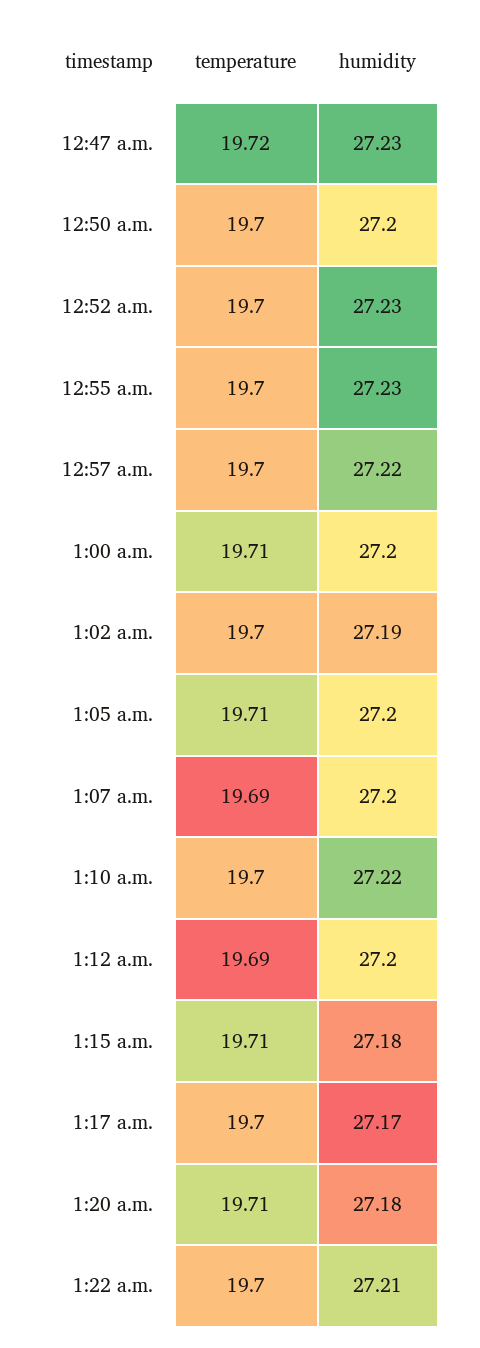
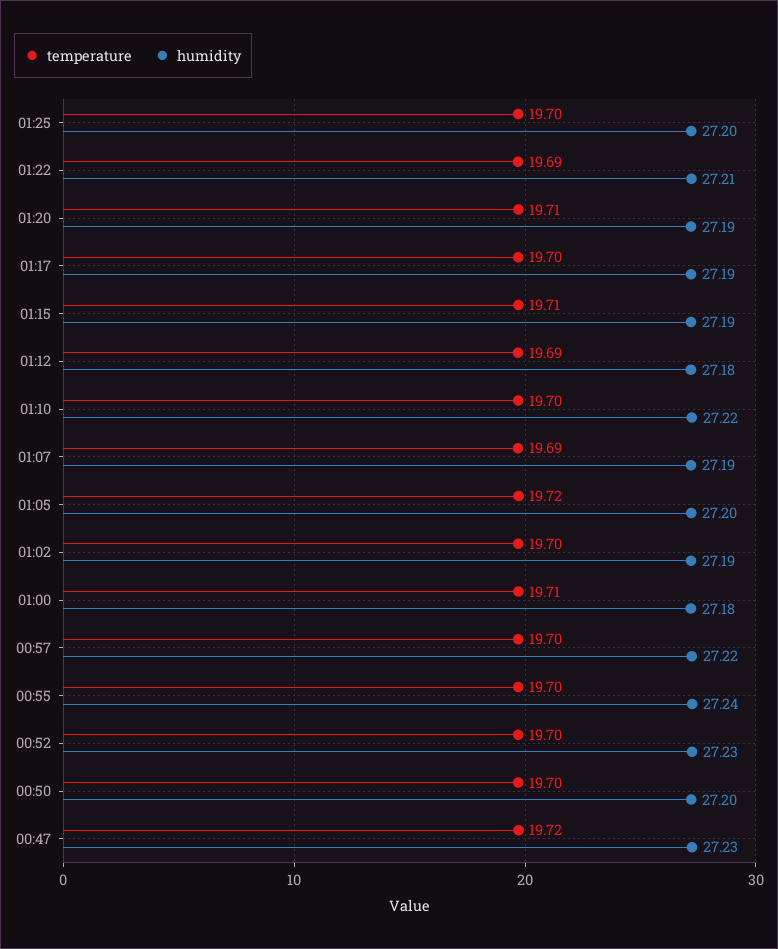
humidity, 12:55 a.m.: 27.23 -> 27.24
humidity, 1:00 a.m.: 27.2 -> 27.18
temperature, 1:05 a.m.: 19.71 -> 19.72
humidity, 1:07 a.m.: 27.2 -> 27.19
humidity, 1:12 a.m.: 27.2 -> 27.18
humidity, 1:15 a.m.: 27.18 -> 27.19
humidity, 1:17 a.m.: 27.17 -> 27.19
humidity, 1:20 a.m.: 27.18 -> 27.19
temperature, 1:22 a.m.: 19.7 -> 19.69
temperature, 01:25: none -> 19.7
humidity, 01:25: none -> 27.2

